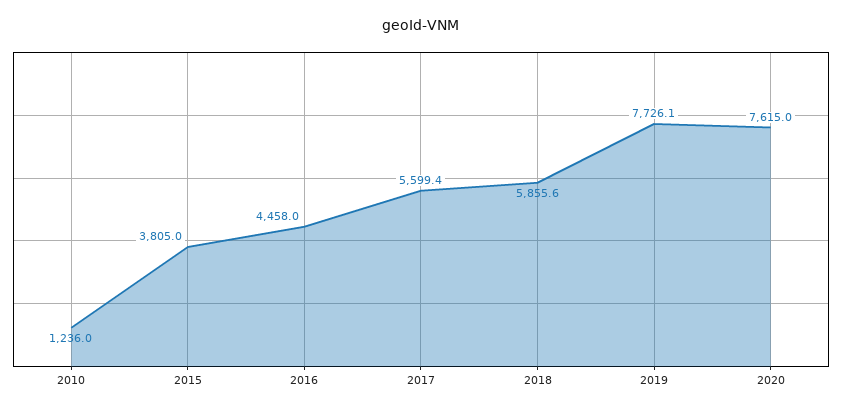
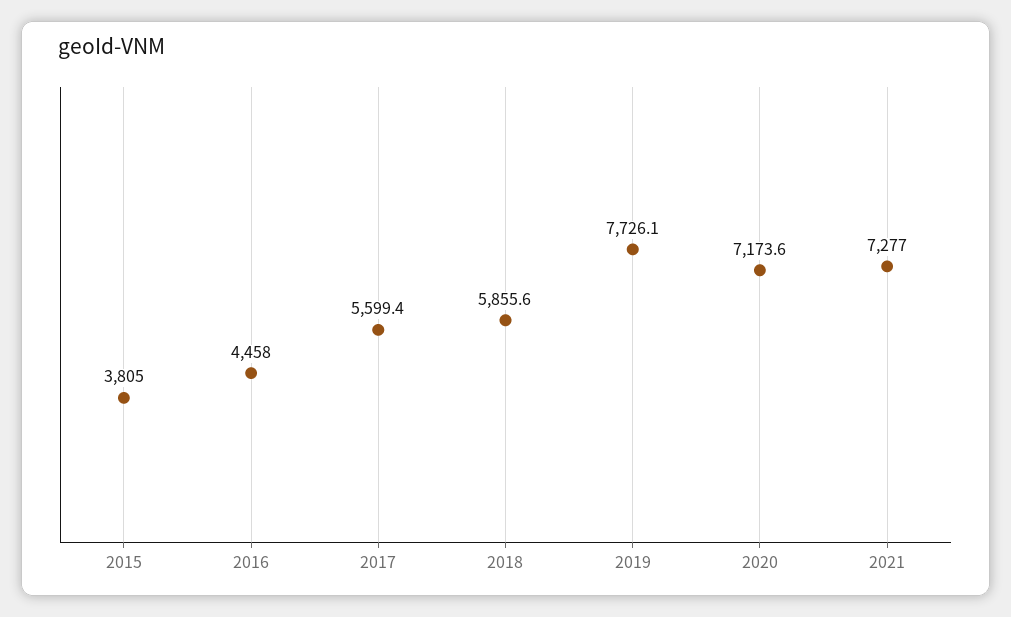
2010: 1236 -> none
2020: 7615 -> 7173.6
2021: none -> 7277

